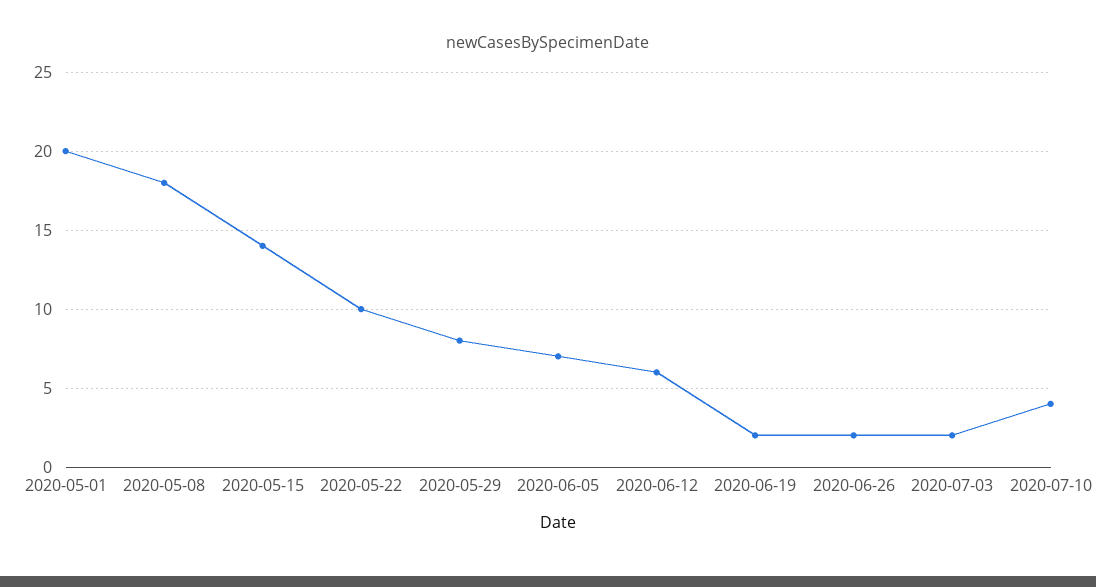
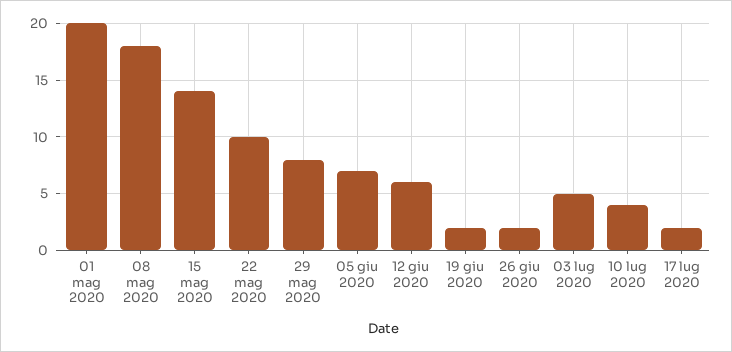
2020-07-03: 2 -> 5
17 lug 2020: none -> 2

